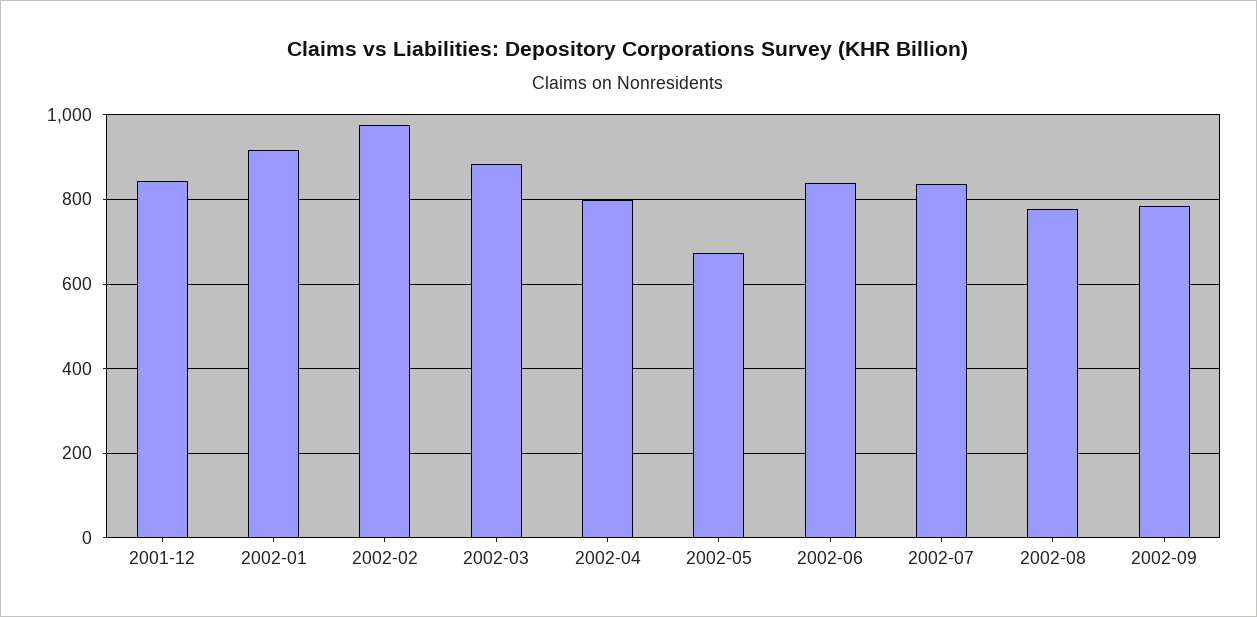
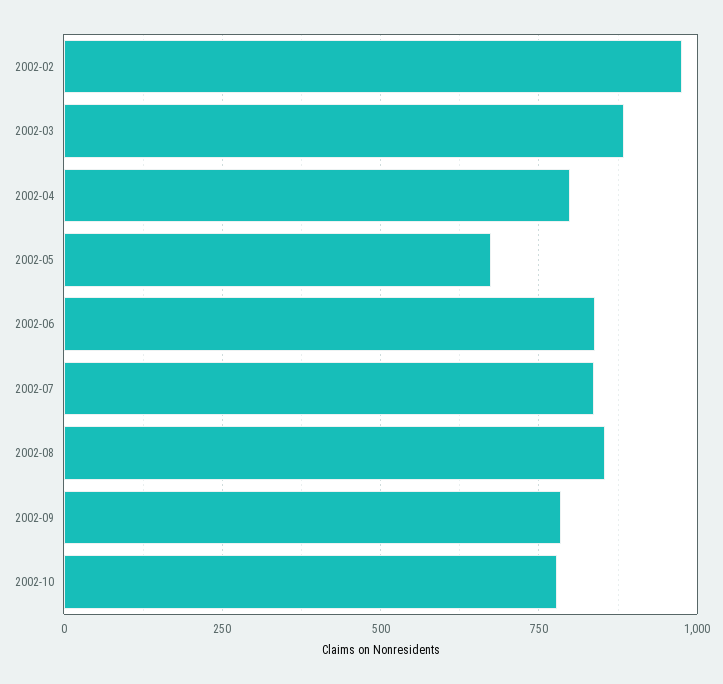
2001-12: 840 -> none
2002-01: 920 -> none
2002-08: 780 -> 850
2002-10: none -> 775

